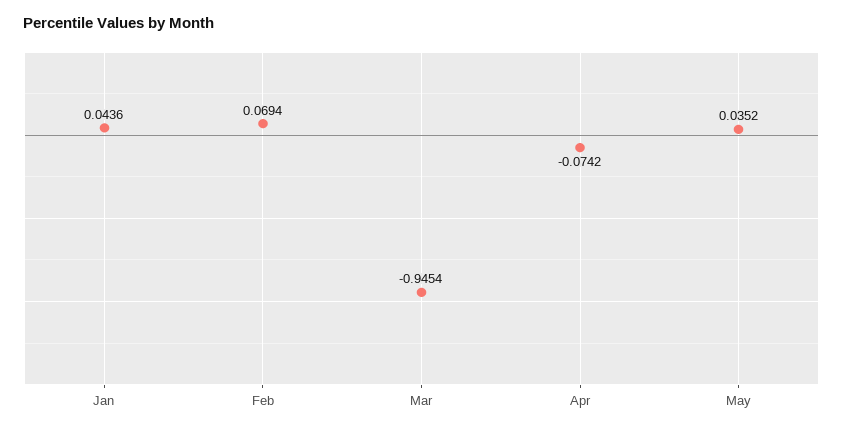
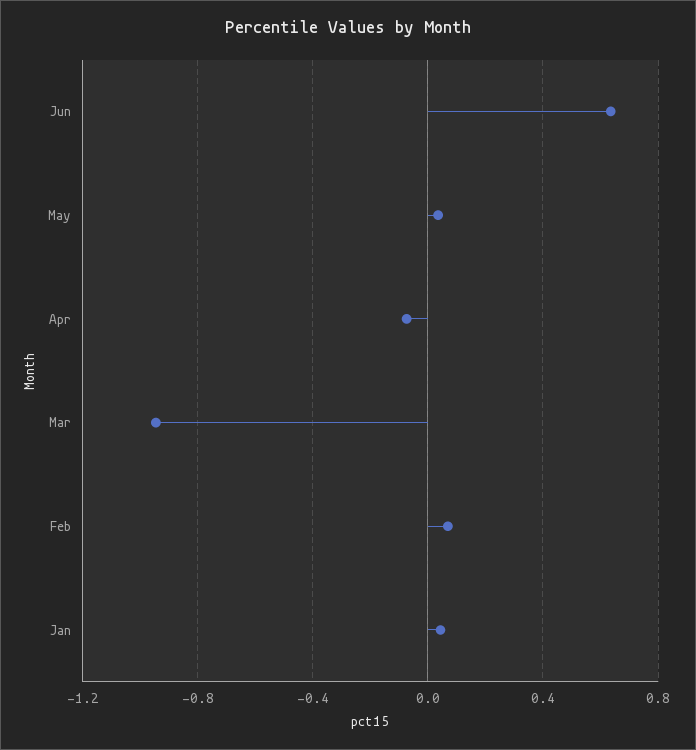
Jun: none -> 0.65

